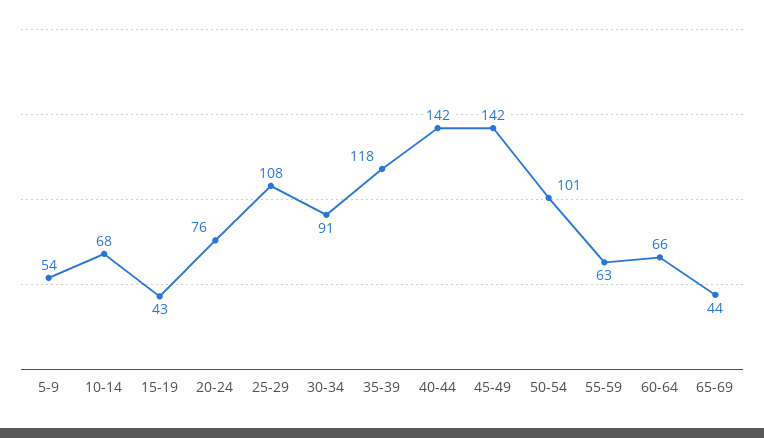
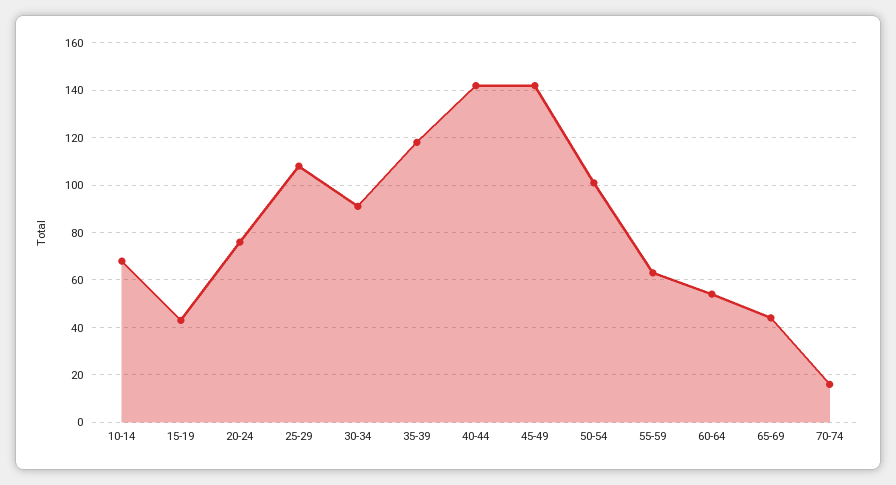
5-9: 54 -> none
60-64: 66 -> 55
70-74: none -> 15

